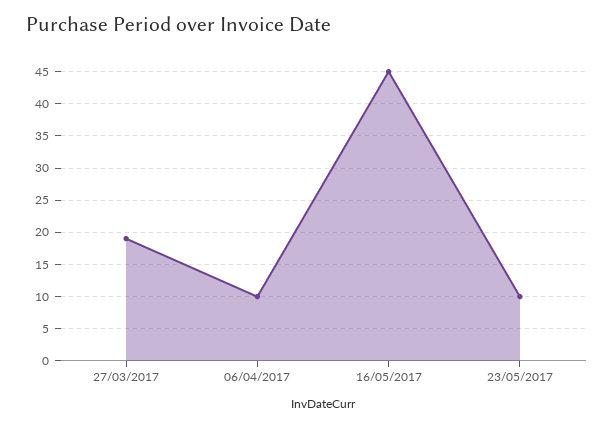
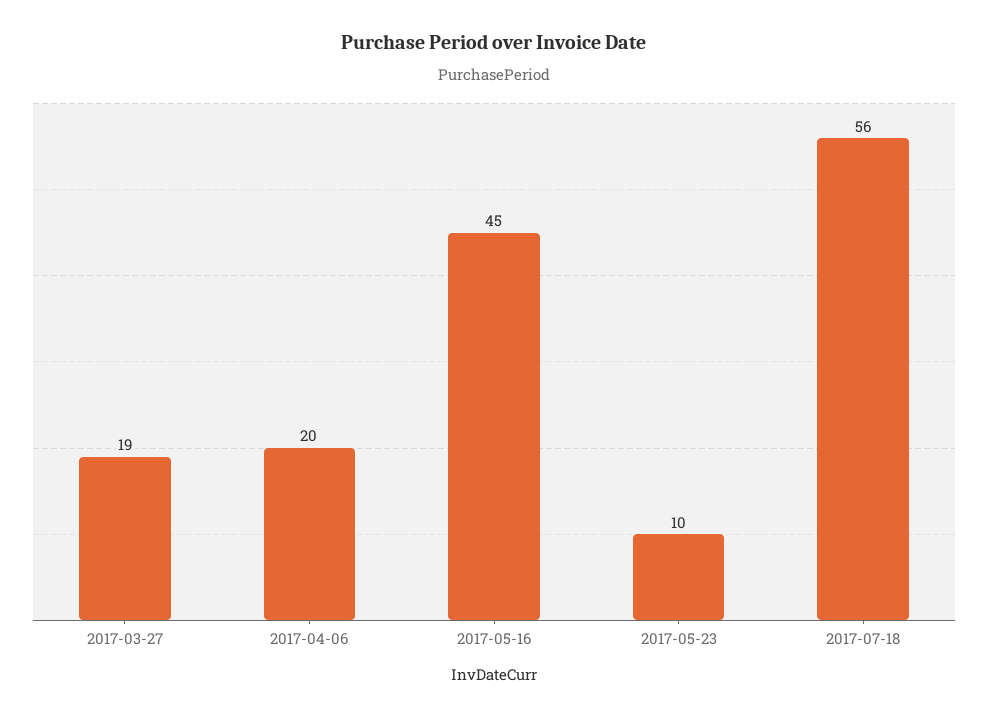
06/04/2017: 10 -> 20
2017-07-18: none -> 56

